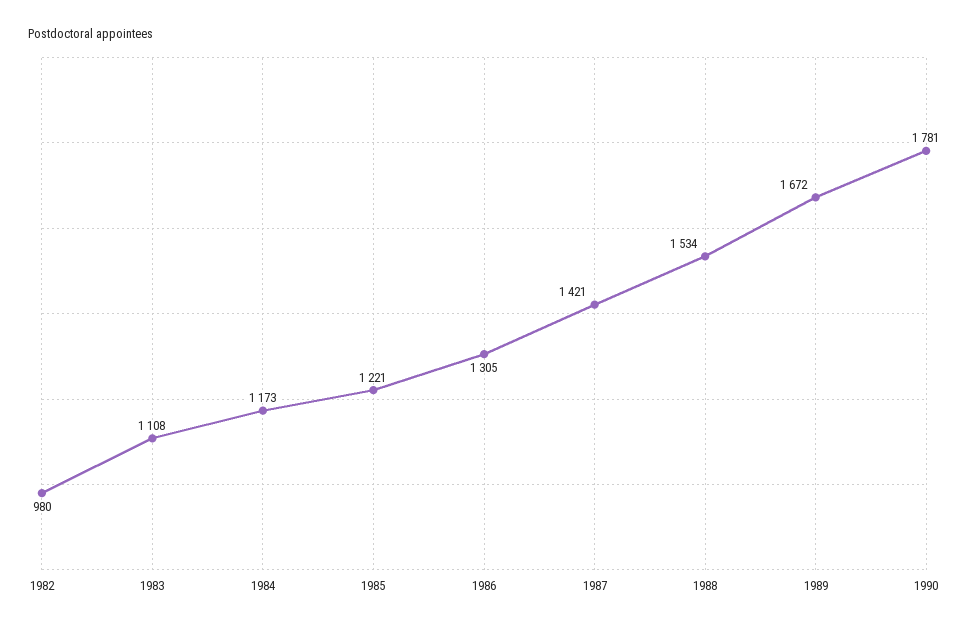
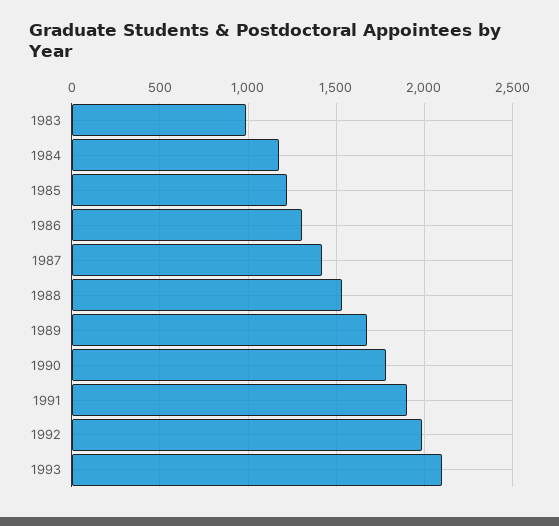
1982: 980 -> none
1983: 1108 -> 1000
1991: none -> 1900
1992: none -> 2000
1993: none -> 2100

